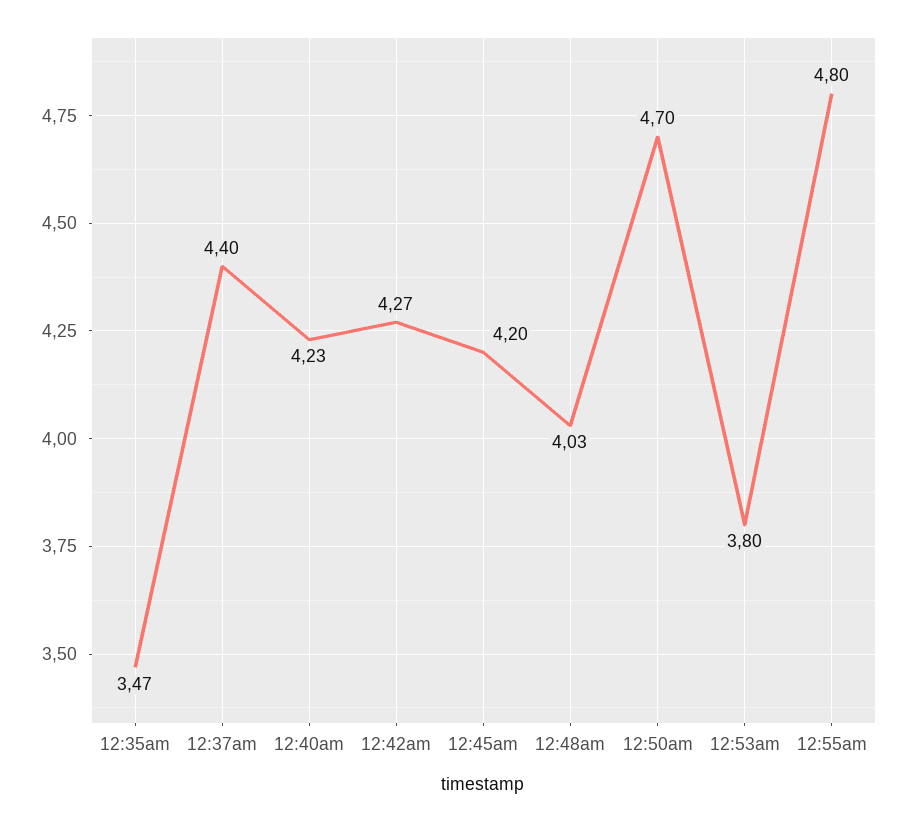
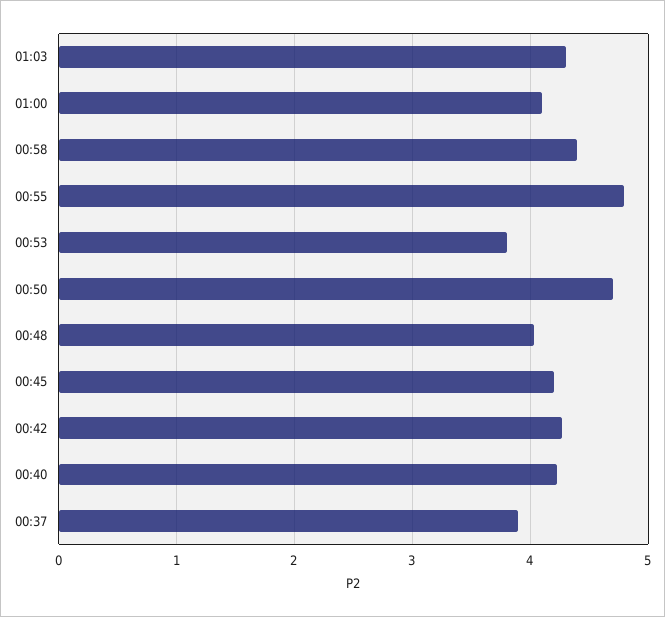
12:35am: 3.47 -> none
12:37am: 4.4 -> 3.9
01:03: none -> 4.3
01:00: none -> 4.1
00:58: none -> 4.4

